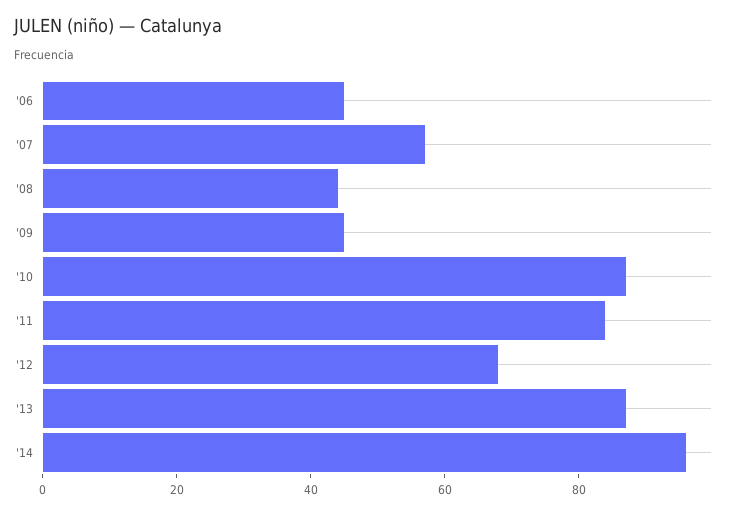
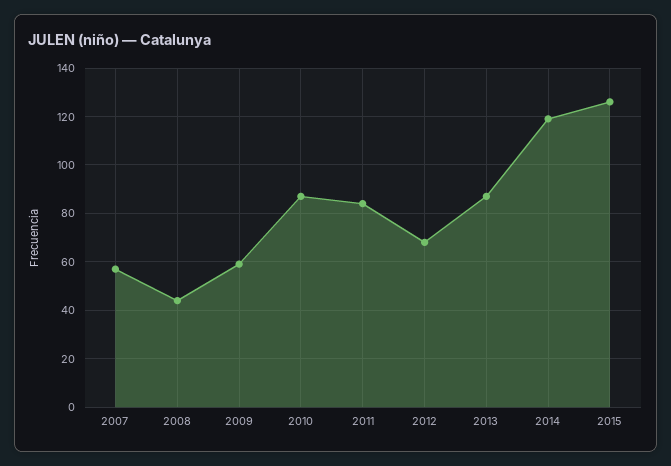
'06: 45 -> none
'09: 45 -> 60
'14: 95 -> 120
2015: none -> 125

